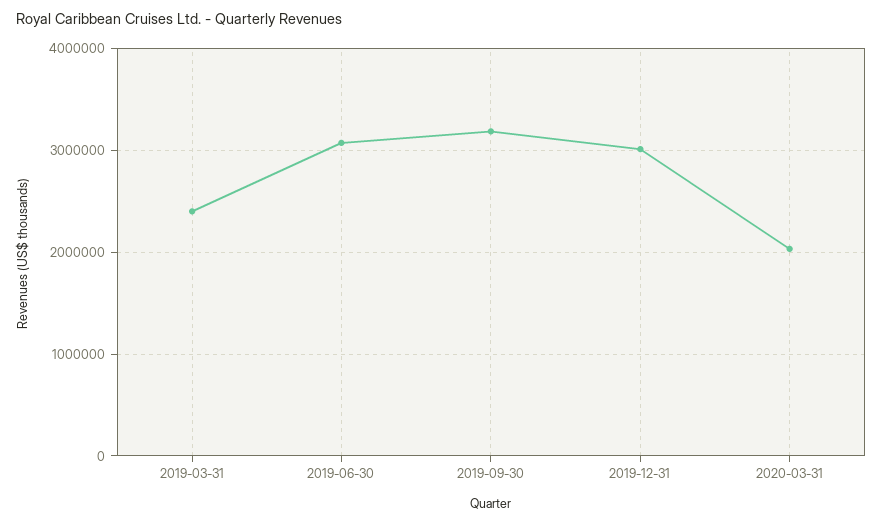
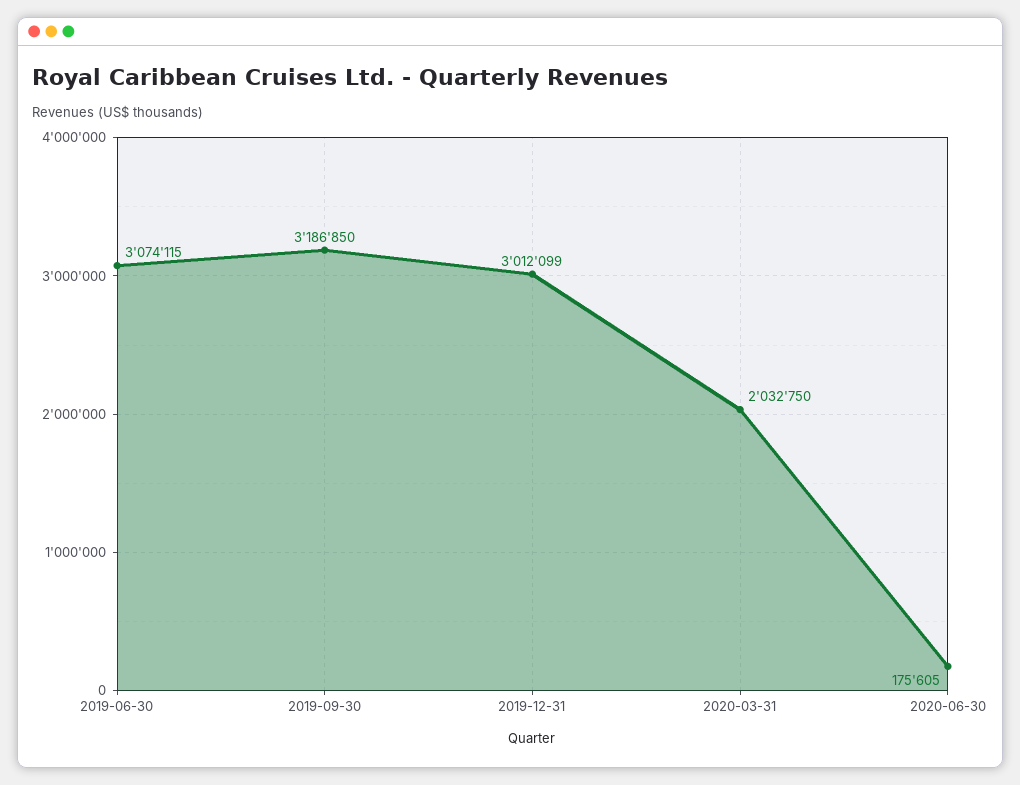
2019-03-31: 2400000 -> none
2020-06-30: none -> 175605

